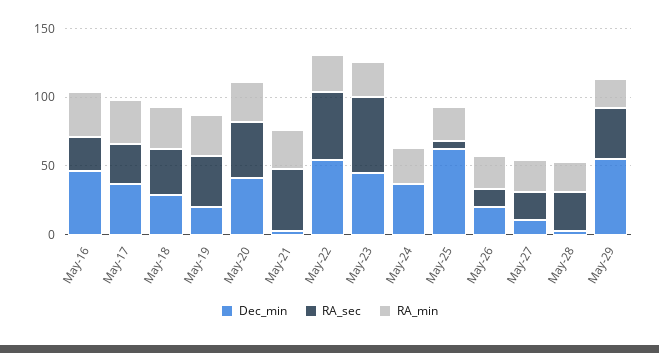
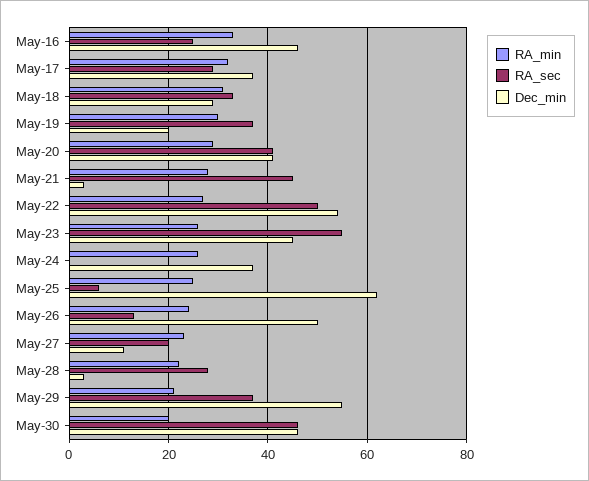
Dec_min, May-26: 20 -> 50
RA_min, May-30: none -> 20
RA_sec, May-30: none -> 45
Dec_min, May-30: none -> 45

